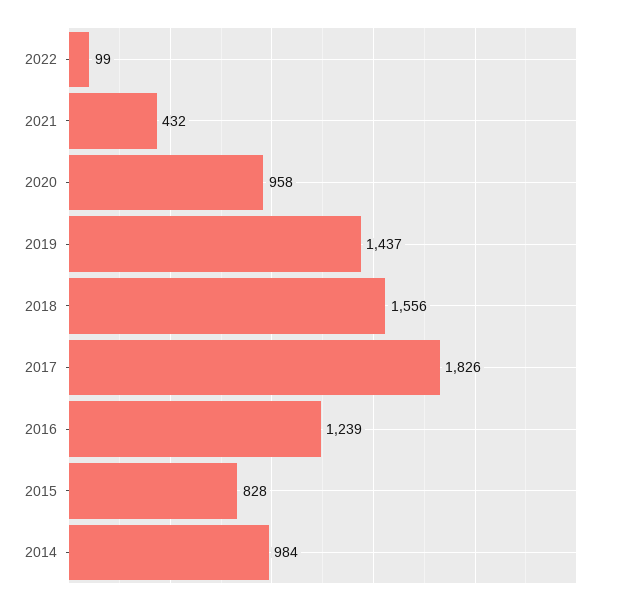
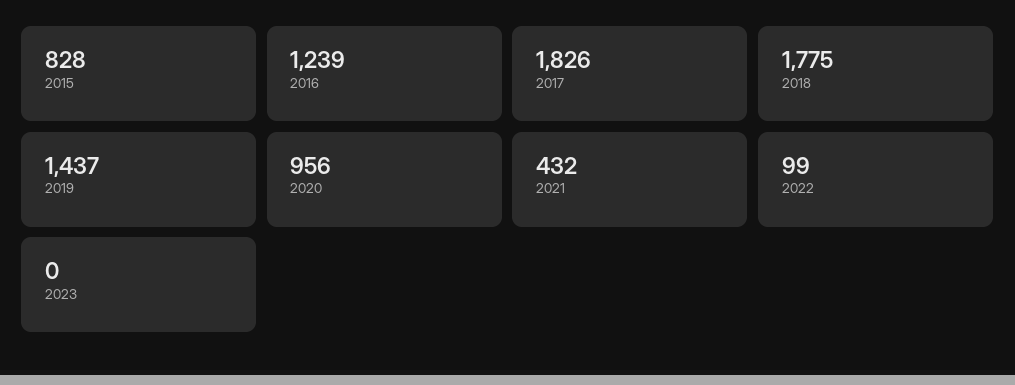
2020: 958 -> 956
2018: 1556 -> 1775
2014: 984 -> none
2023: none -> 0

